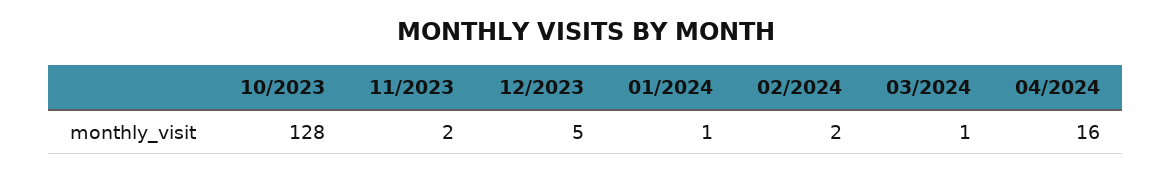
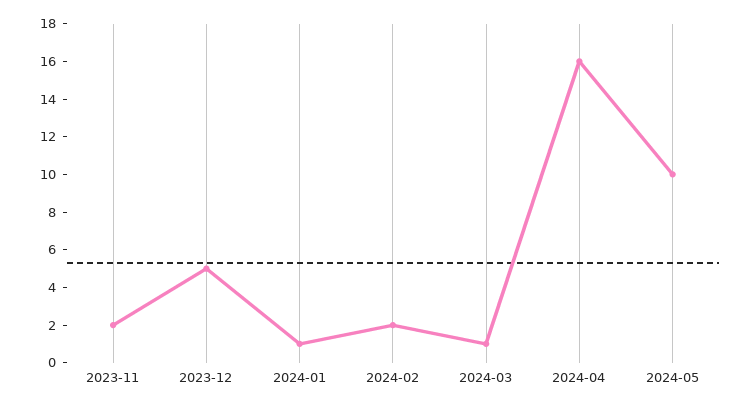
10/2023: 128 -> none
2024-05: none -> 10

